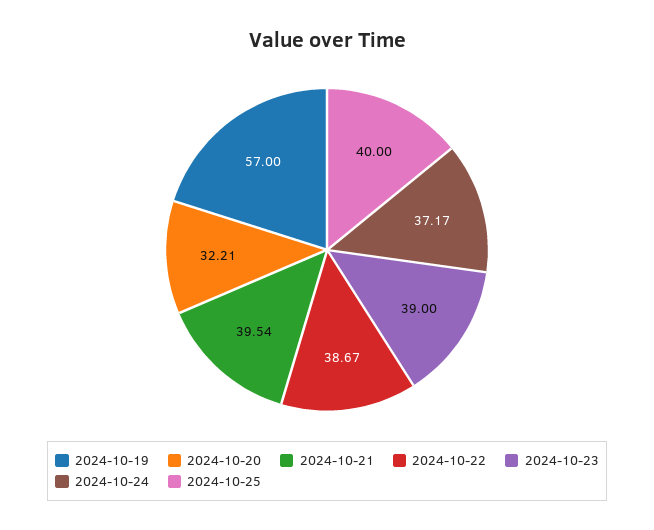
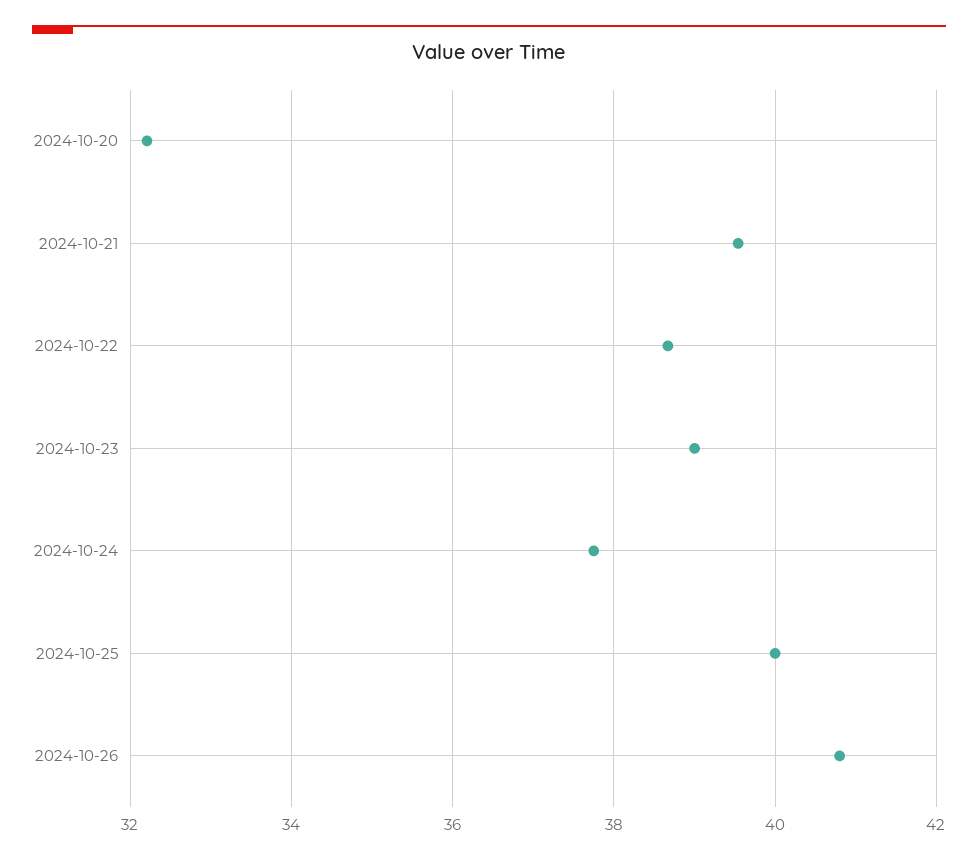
2024-10-19: 57 -> none
2024-10-24: 37.17 -> 37.8
2024-10-26: none -> 40.8

